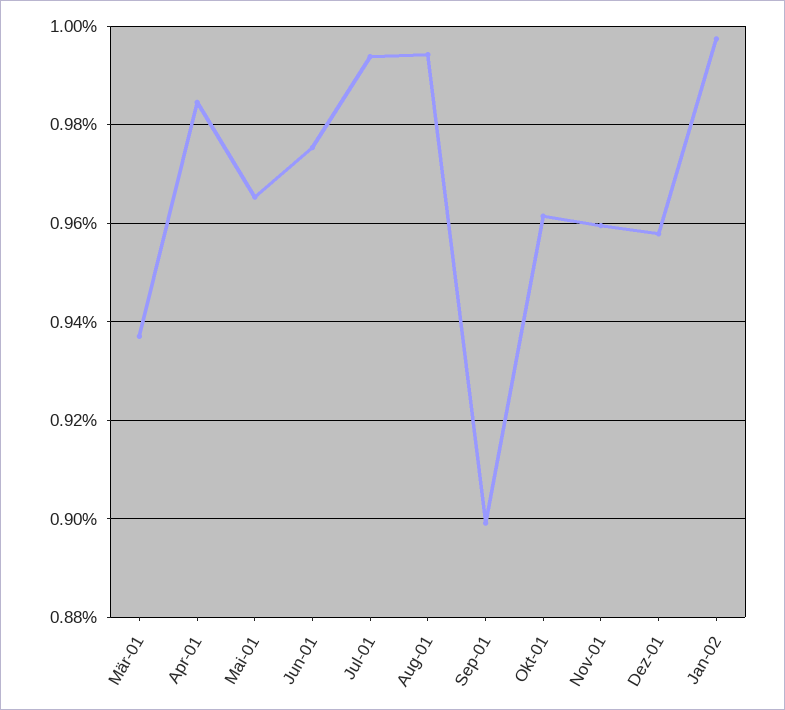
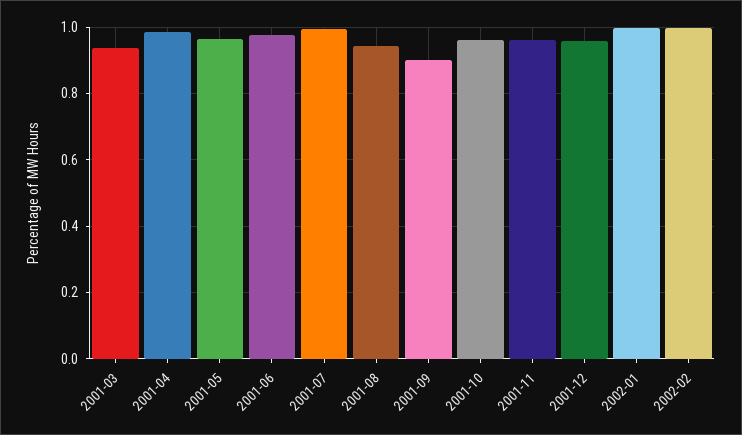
Aug-01: 0.994 -> 0.94
2002-02: none -> 1

